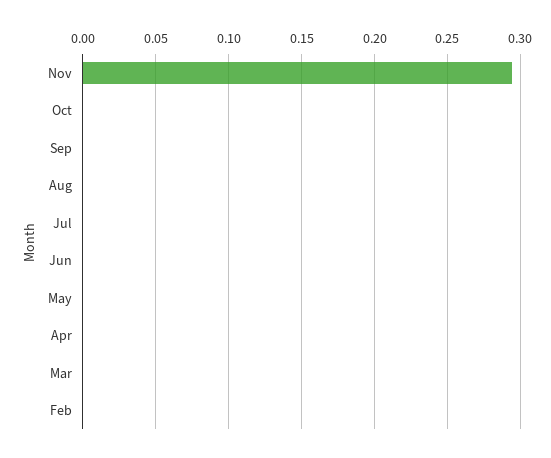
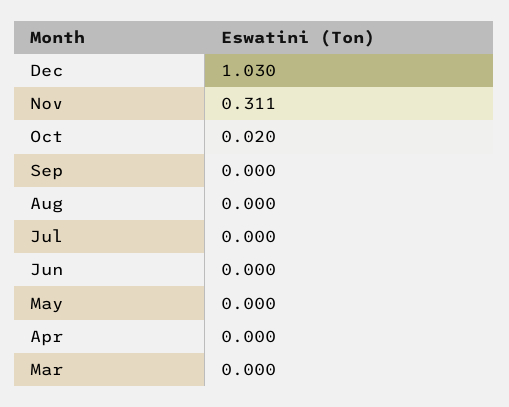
Nov: 0.295 -> 0.311
Oct: 0 -> 0.02
Feb: 0 -> none
Dec: none -> 1.03

